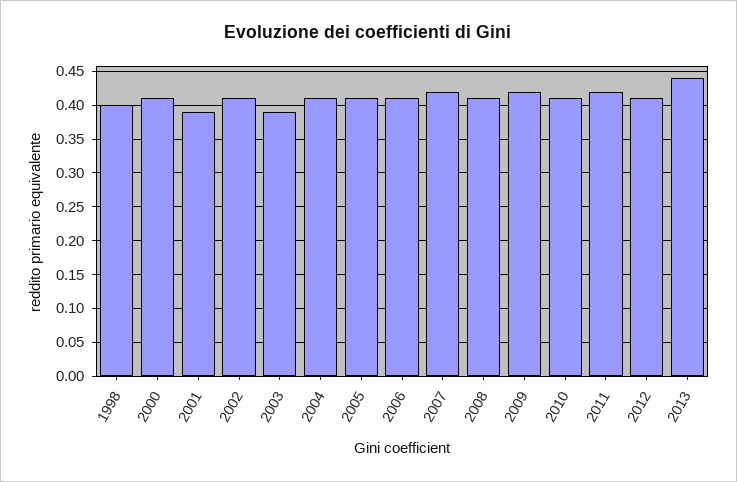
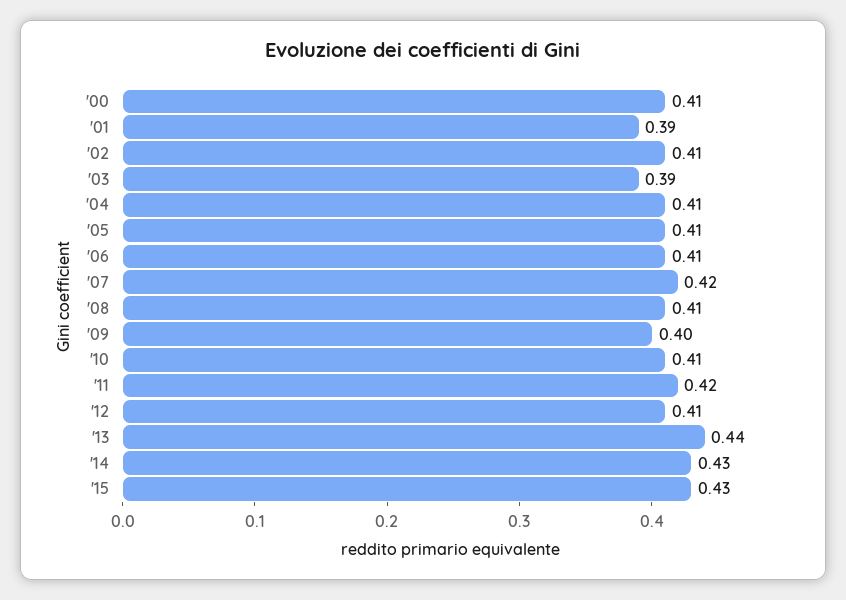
1998: 0.4 -> none
2009: 0.42 -> 0.4
'14: none -> 0.43
'15: none -> 0.43

